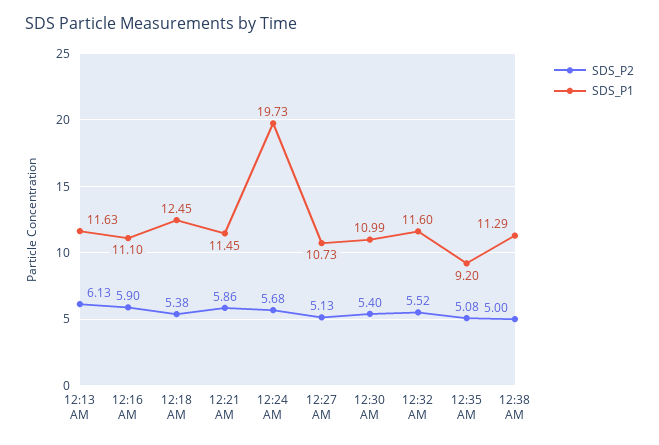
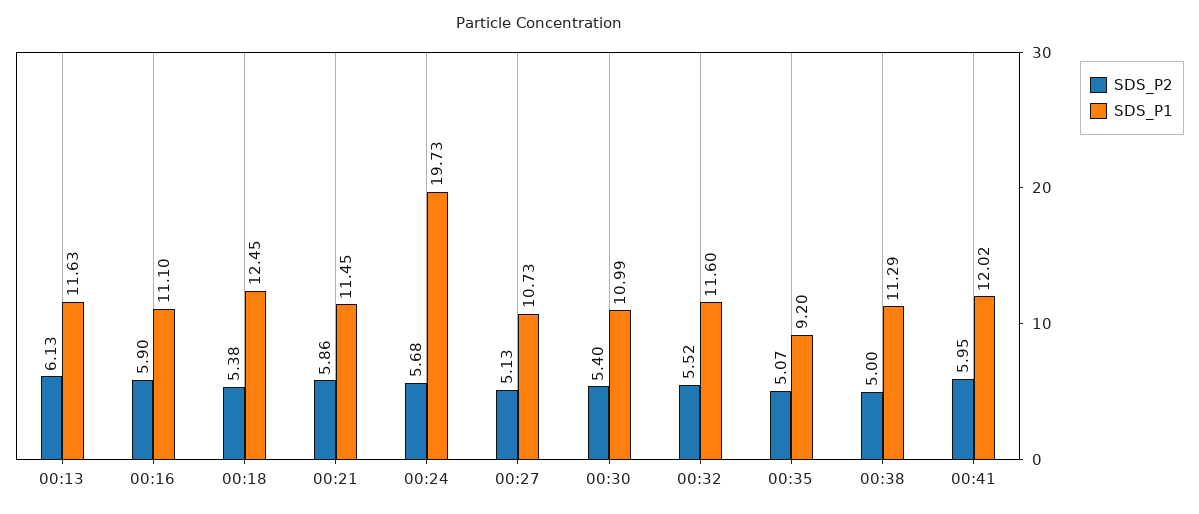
SDS_P2, 12:35 AM: 5.08 -> 5.07
SDS_P2, 00:41: none -> 5.95
SDS_P1, 00:41: none -> 12.02

